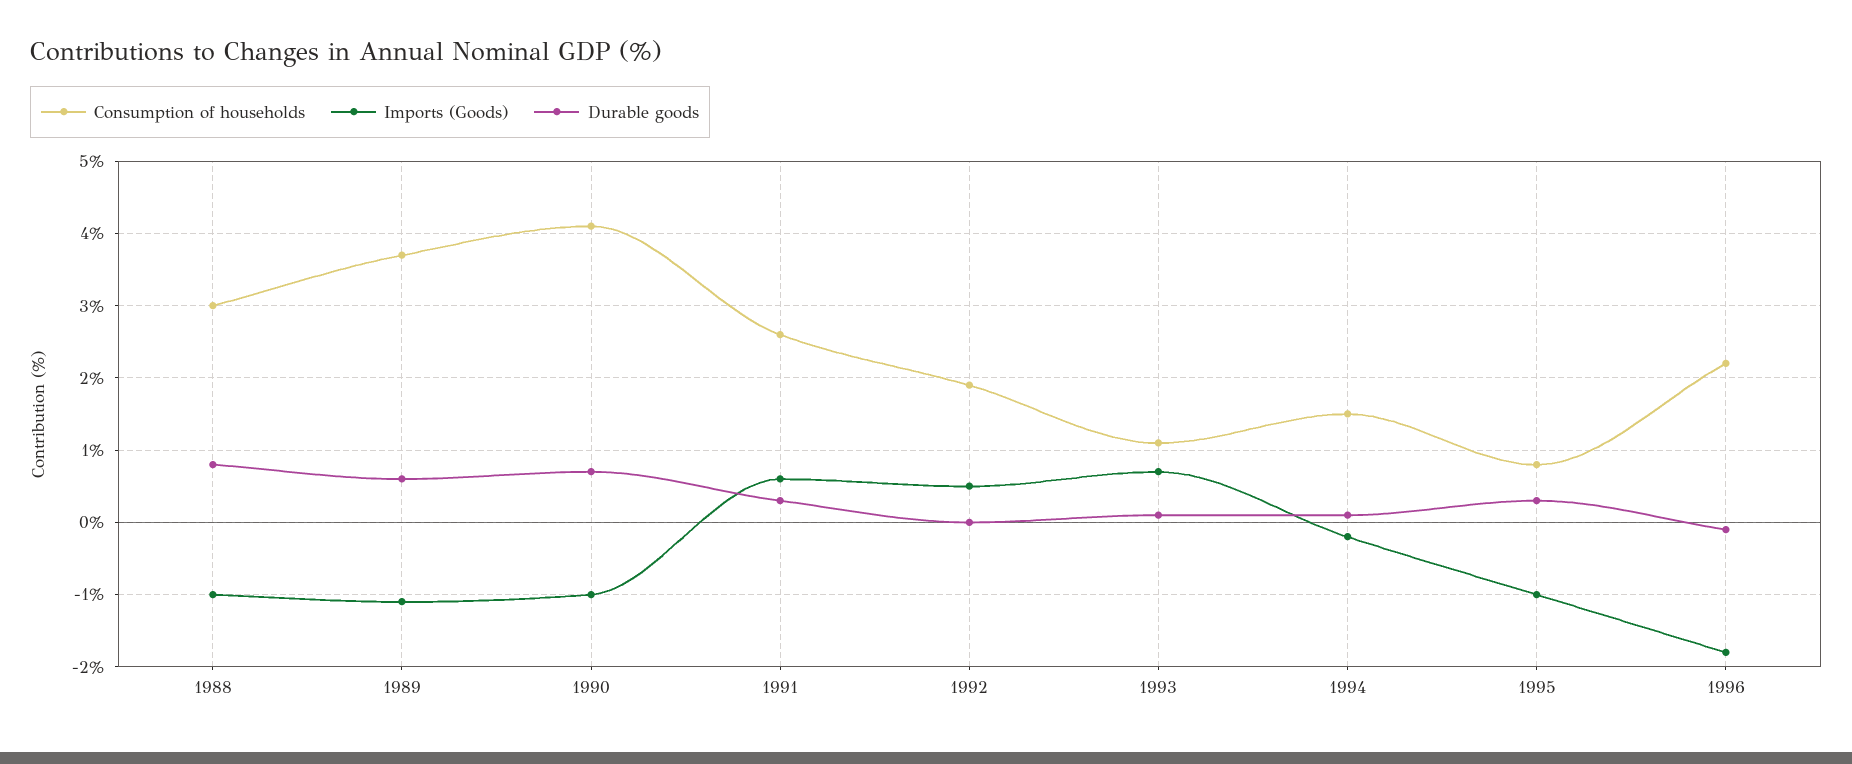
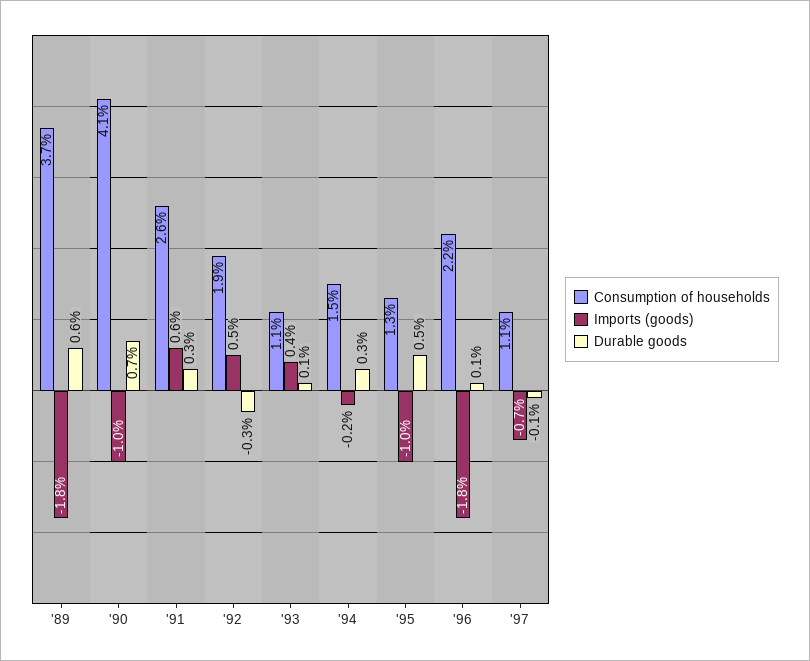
Consumption of households, 1988: 3 -> none
Imports (Goods), 1988: -1 -> none
Durable goods, 1988: 0.8 -> none
Imports (Goods), 1989: -1.1 -> -1.8
Durable goods, 1992: 0 -> -0.3
Imports (Goods), 1993: 0.7 -> 0.4
Durable goods, 1994: 0.1 -> 0.3
Consumption of households, 1995: 0.8 -> 1.3
Durable goods, 1995: 0.3 -> 0.5
Durable goods, 1996: -0.1 -> 0.1
Consumption of households, '97: none -> 1.1
Imports (Goods), '97: none -> -0.7
Durable goods, '97: none -> -0.1

